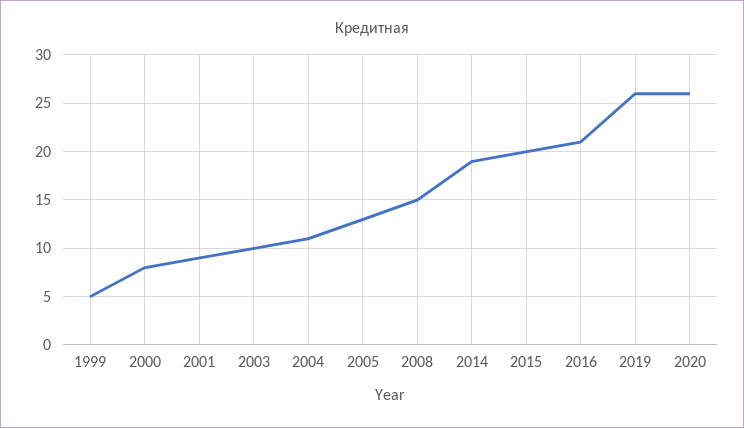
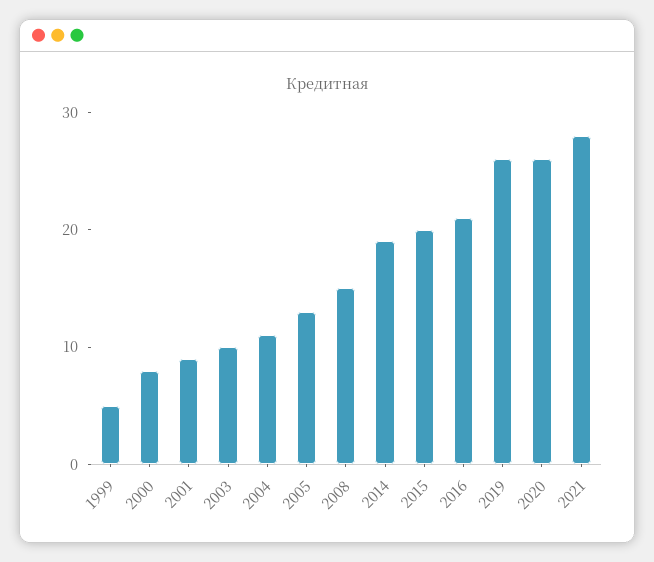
2021: none -> 28

